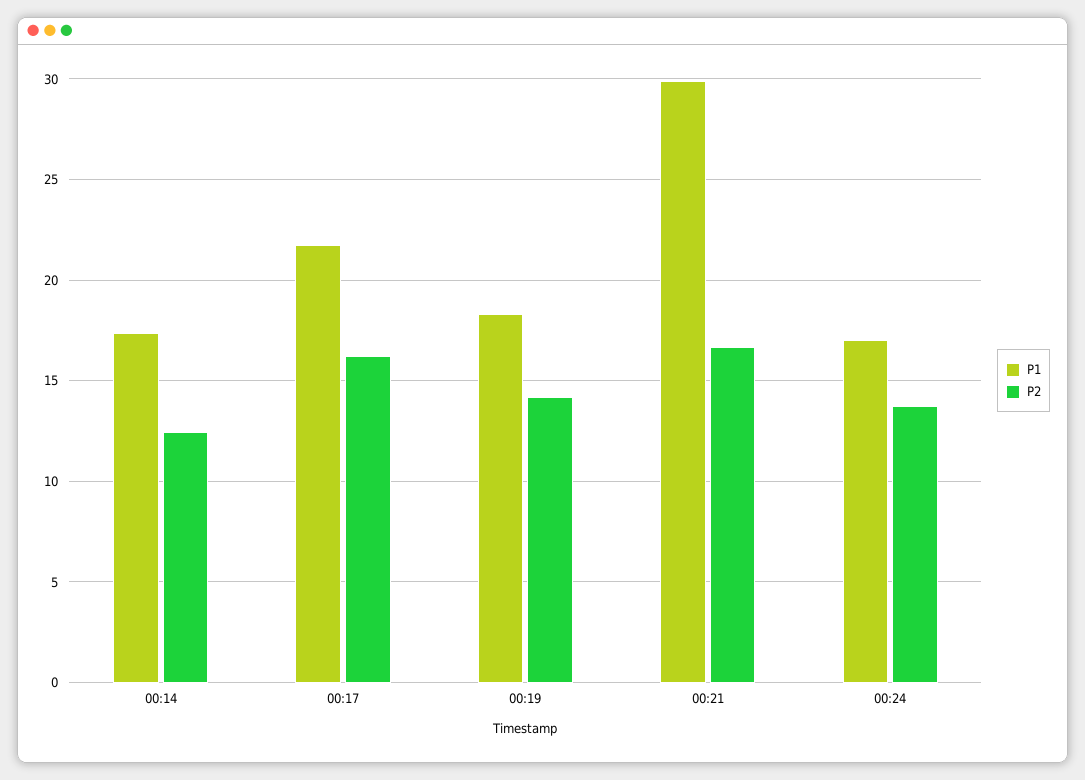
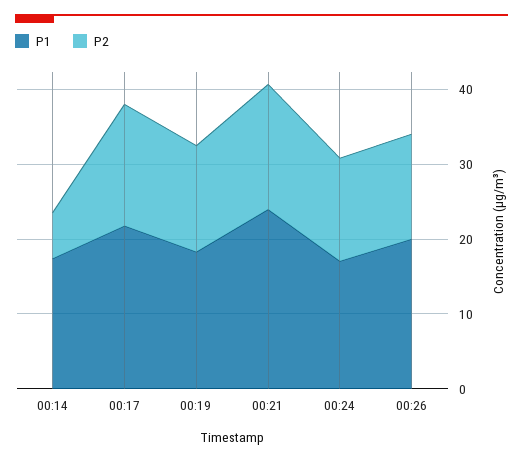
P2, 00:14: 12.5 -> 6
P1, 00:21: 30 -> 24
P1, 00:26: none -> 20
P2, 00:26: none -> 14

